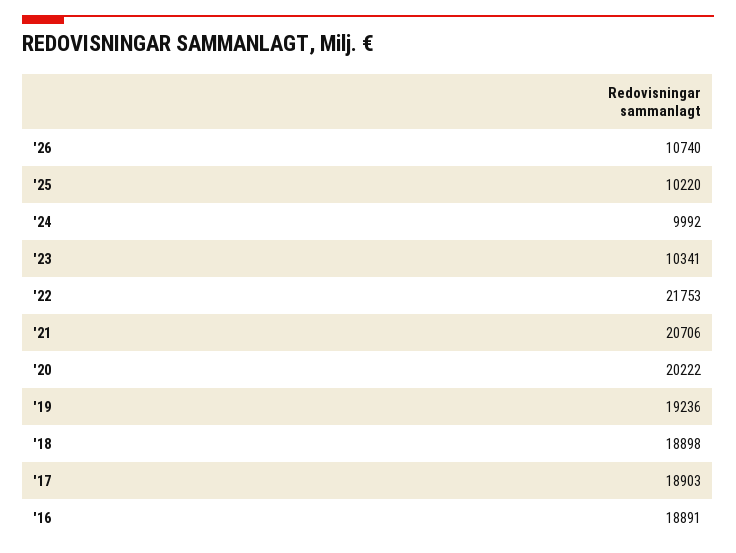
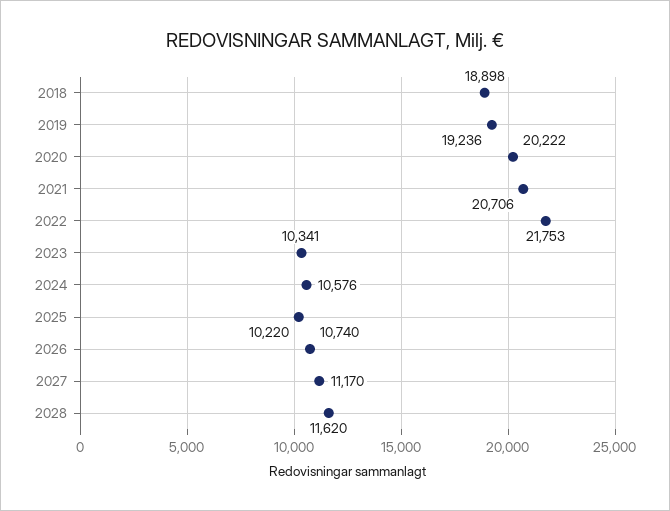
'24: 9992 -> 10576
'17: 18903 -> none
'16: 18891 -> none
2027: none -> 11170
2028: none -> 11620

